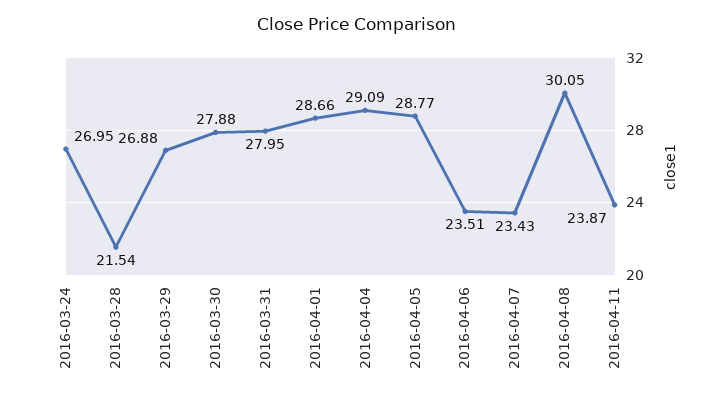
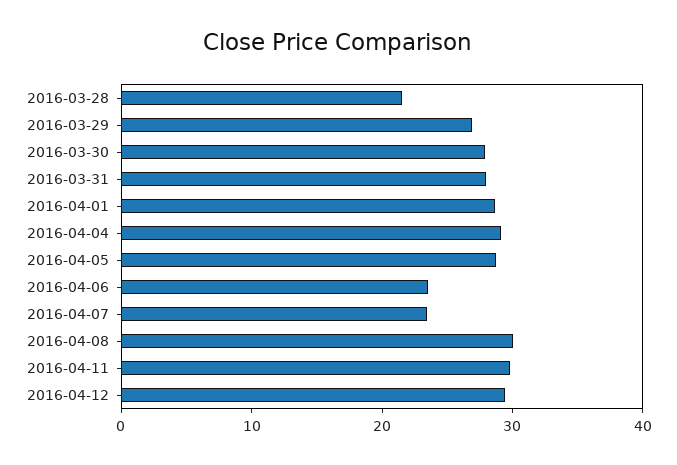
2016-03-24: 26.95 -> none
2016-04-11: 23.87 -> 30
2016-04-12: none -> 30

